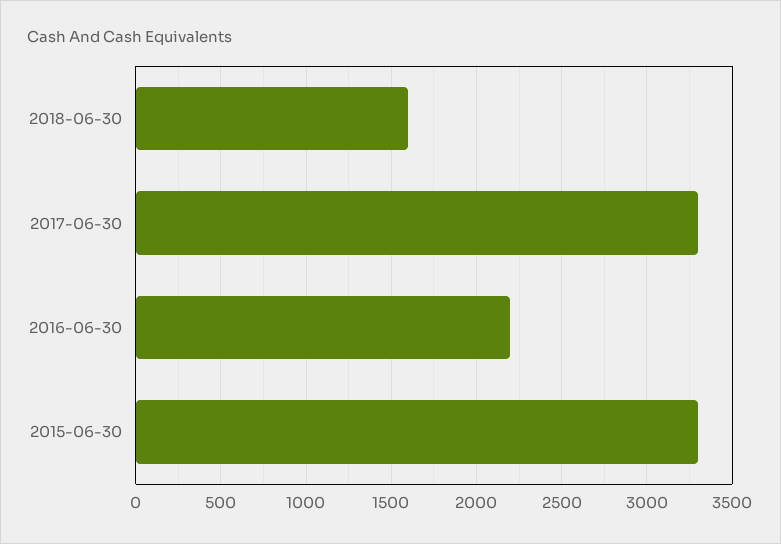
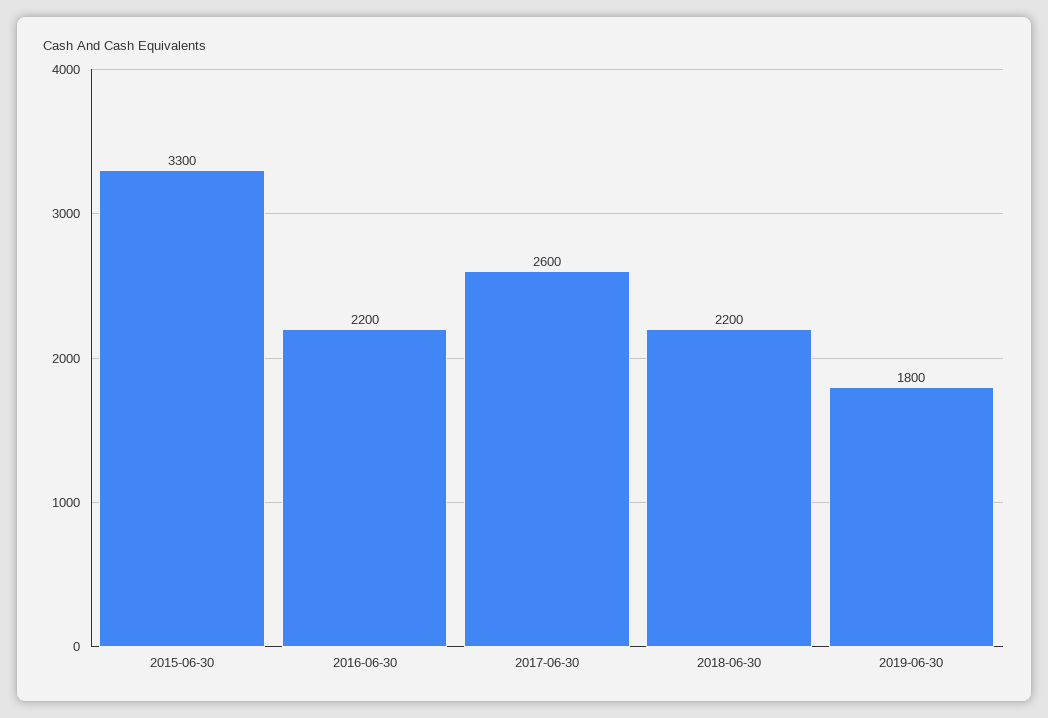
2018-06-30: 1600 -> 2200
2017-06-30: 3300 -> 2600
2019-06-30: none -> 1800

